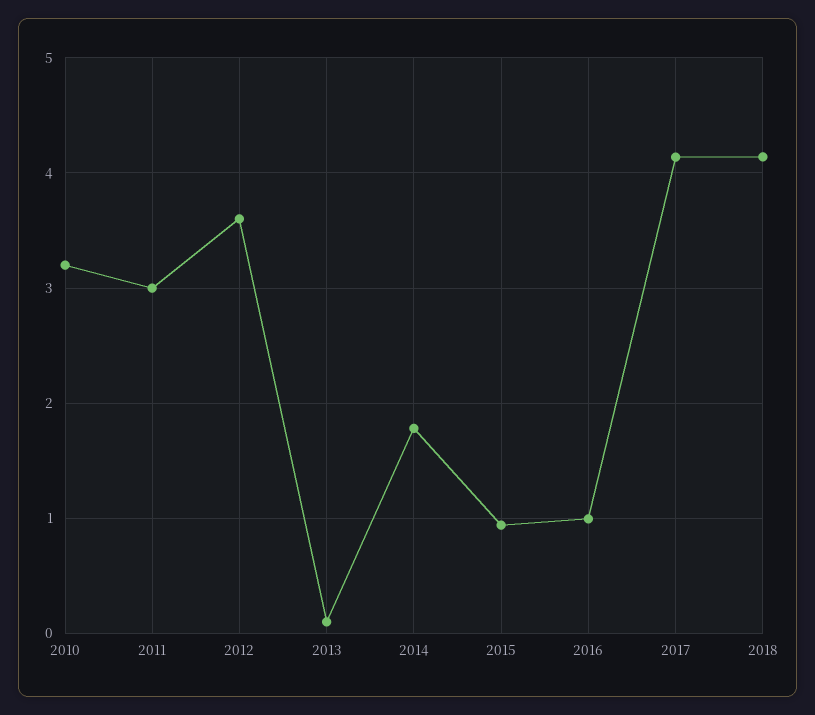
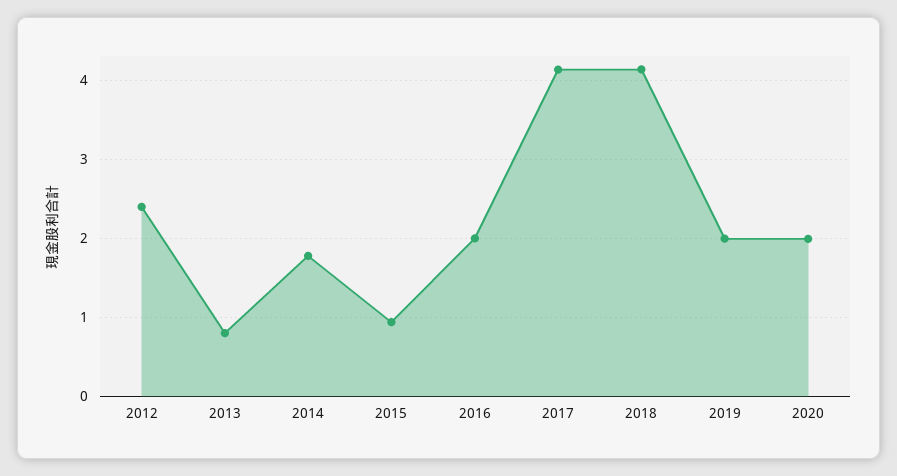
2010: 3.2 -> none
2011: 3 -> none
2012: 3.6 -> 2.4
2013: 0.1 -> 0.8
2016: 1 -> 2
2019: none -> 2
2020: none -> 2

